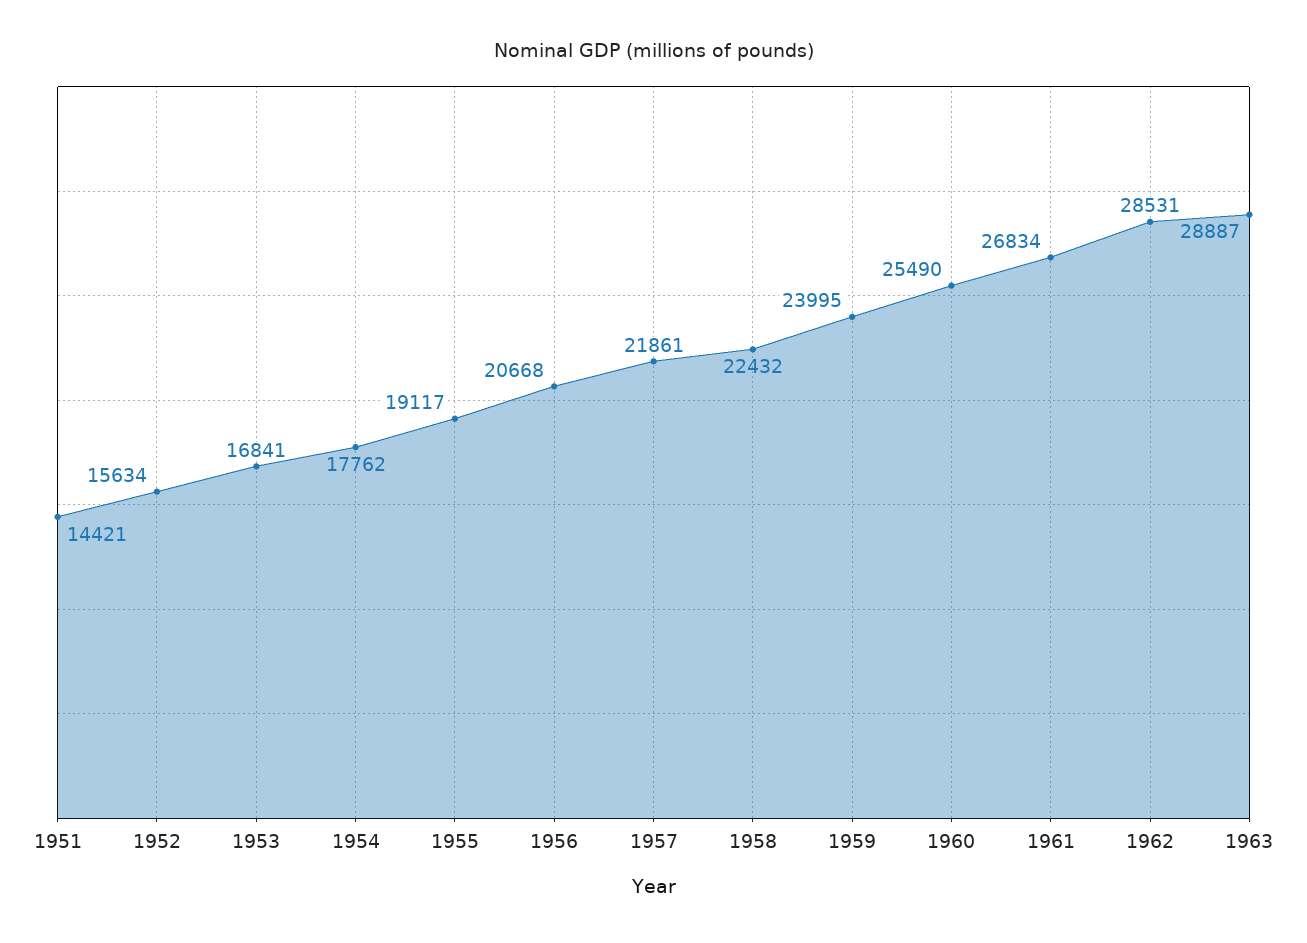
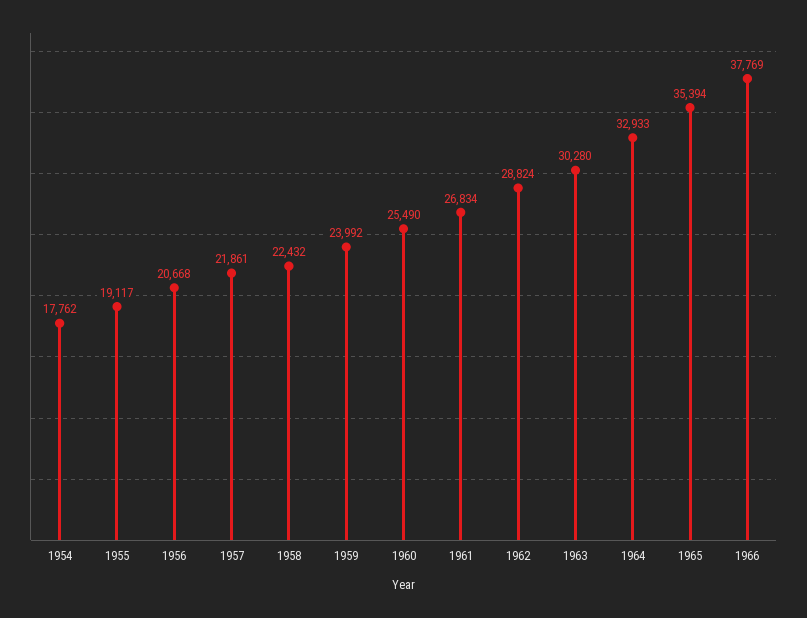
1951: 14421 -> none
1952: 15634 -> none
1953: 16841 -> none
1959: 23995 -> 23992
1962: 28531 -> 28824
1963: 28887 -> 30280
1964: none -> 32933
1965: none -> 35394
1966: none -> 37769

